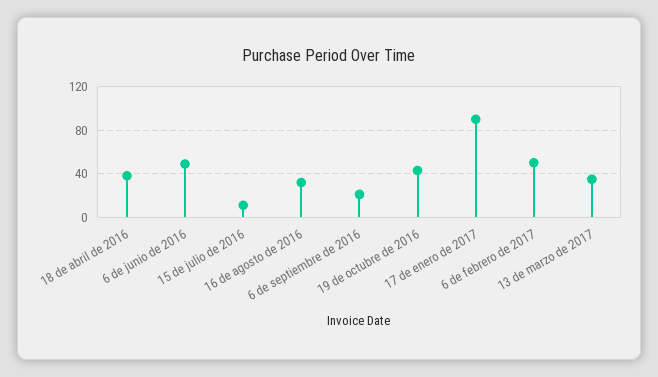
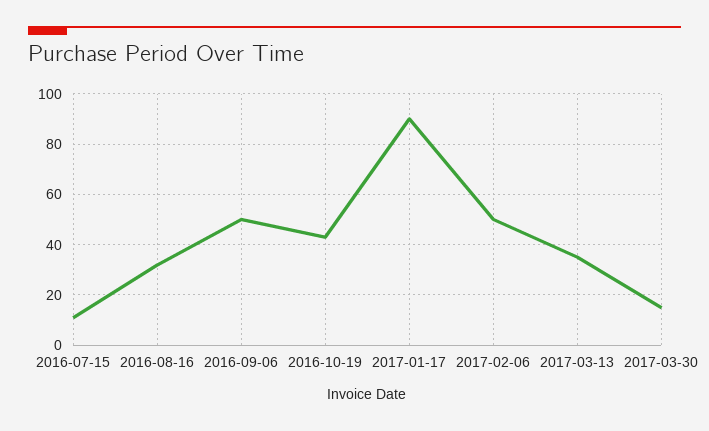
18 de abril de 2016: 40 -> none
6 de junio de 2016: 50 -> none
6 de septiembre de 2016: 20 -> 50
2017-03-30: none -> 15

